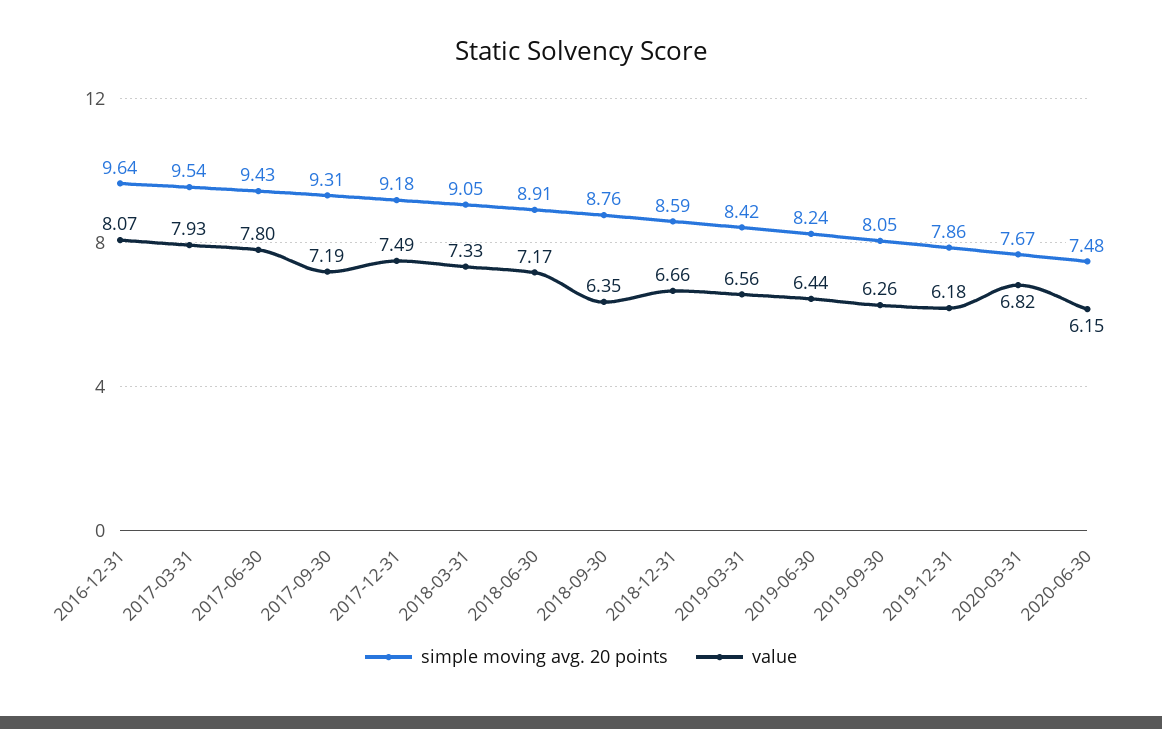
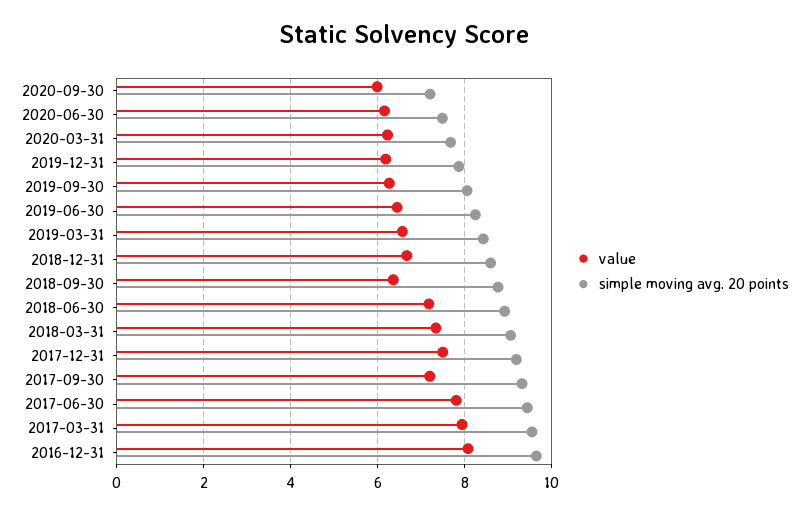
value, 2020-03-31: 6.82 -> 6.2
value, 2020-09-30: none -> 6
simple moving avg. 20 points, 2020-09-30: none -> 7.2

